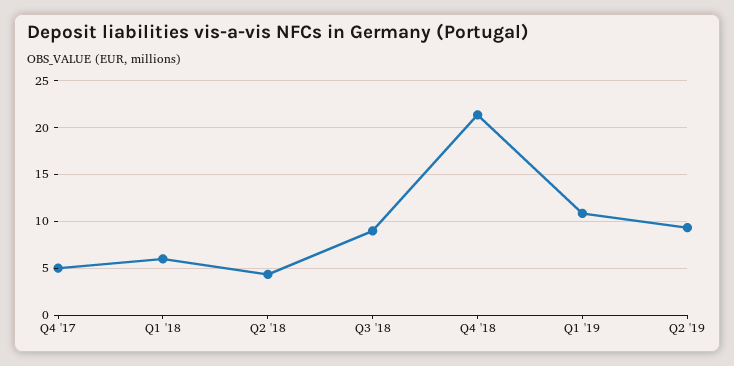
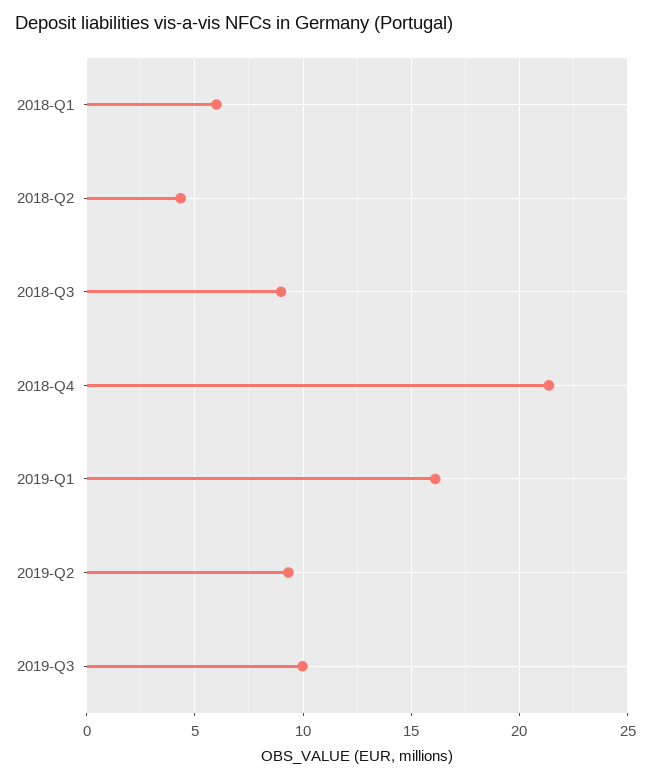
Q4 '17: 5 -> none
Q1 '19: 11 -> 16
2019-Q3: none -> 10

